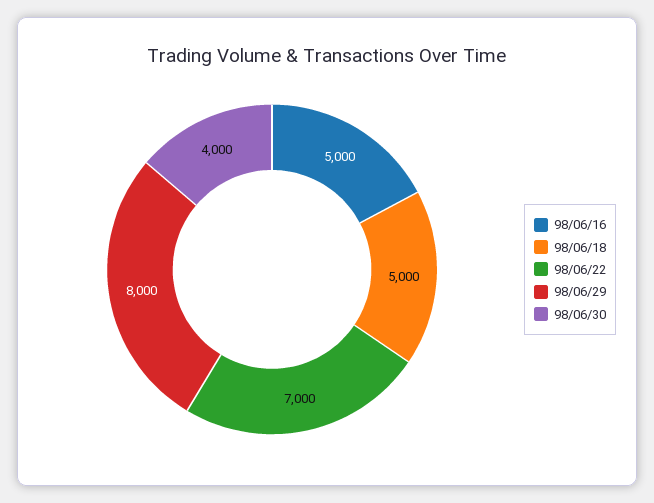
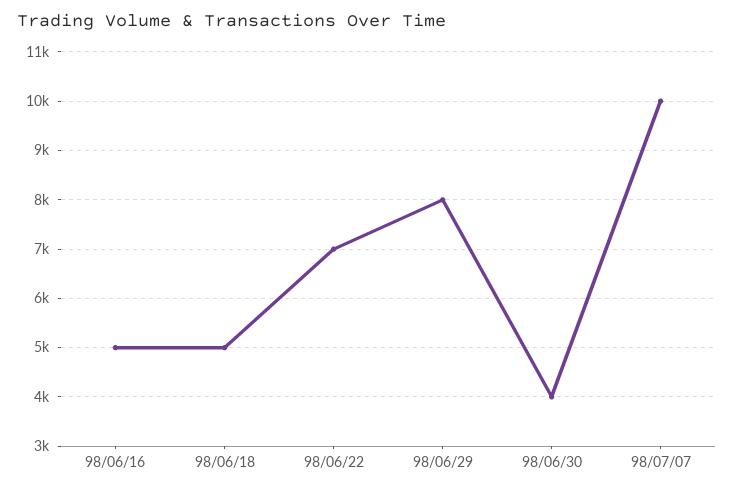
98/07/07: none -> 10000

